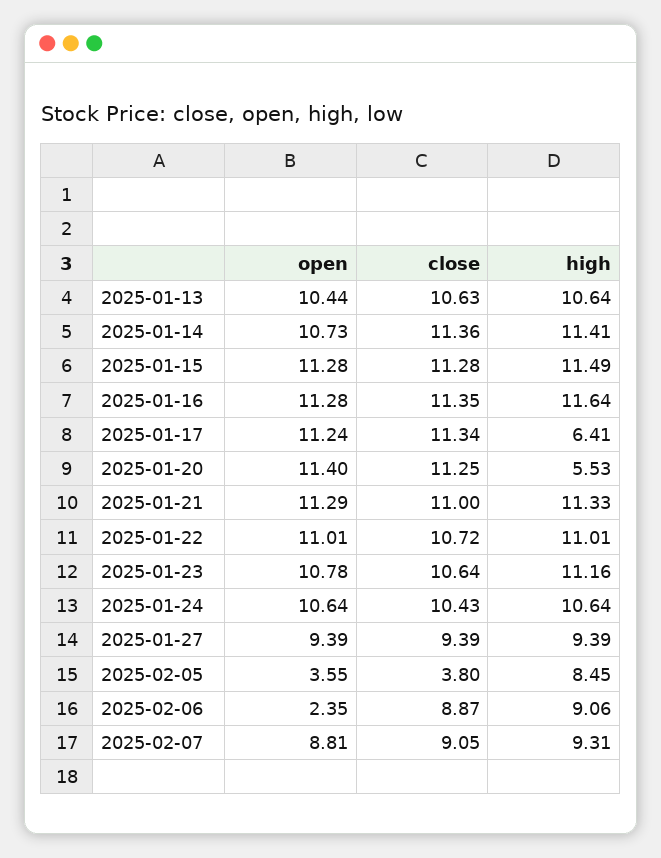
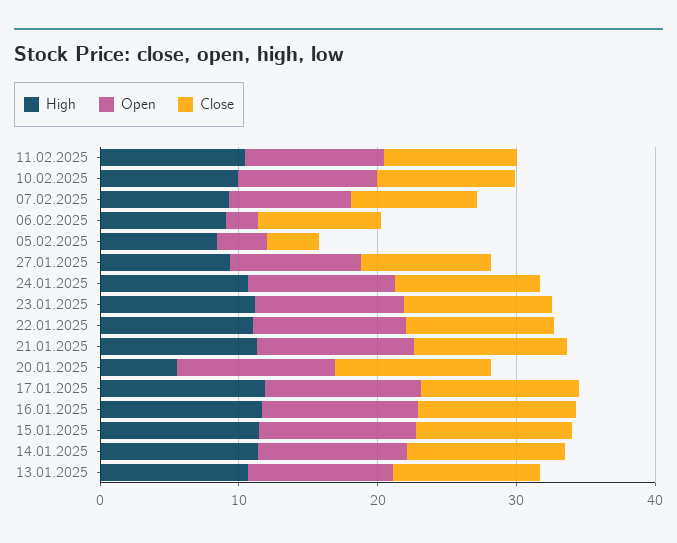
high, 2025-01-17: 6.41 -> 12
high, 11.02.2025: none -> 10
open, 11.02.2025: none -> 10
close, 11.02.2025: none -> 10
high, 10.02.2025: none -> 10
open, 10.02.2025: none -> 10
close, 10.02.2025: none -> 10

